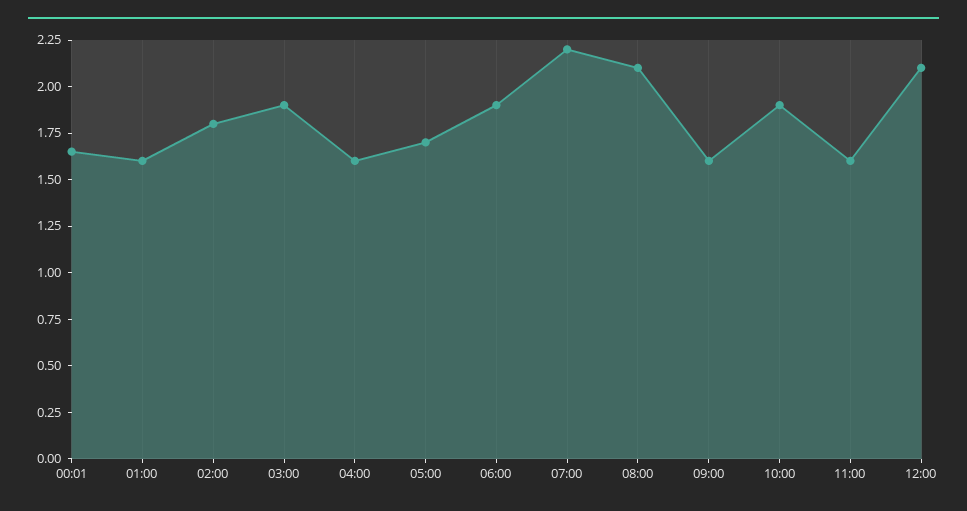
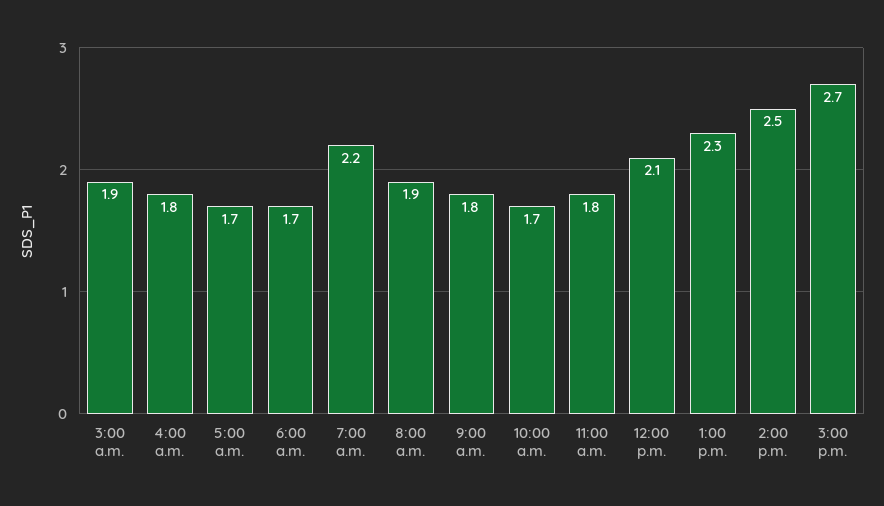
00:01: 1.65 -> none
01:00: 1.6 -> none
02:00: 1.8 -> none
04:00: 1.6 -> 1.8
06:00: 1.9 -> 1.7
08:00: 2.1 -> 1.9
09:00: 1.6 -> 1.8
10:00: 1.9 -> 1.7
11:00: 1.6 -> 1.8
1:00 p.m.: none -> 2.3
2:00 p.m.: none -> 2.5
3:00 p.m.: none -> 2.7

